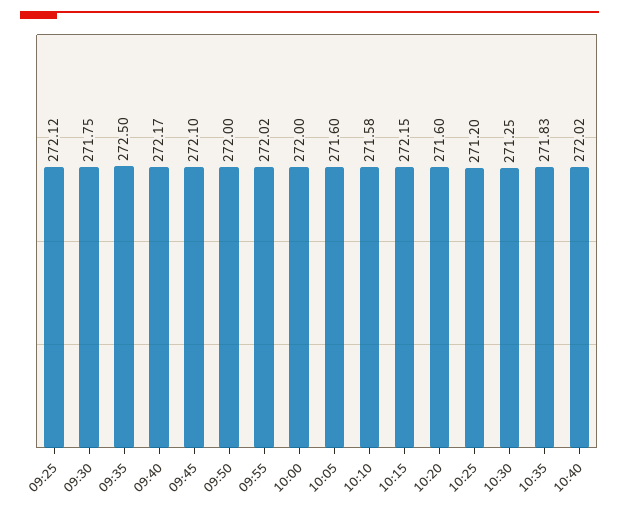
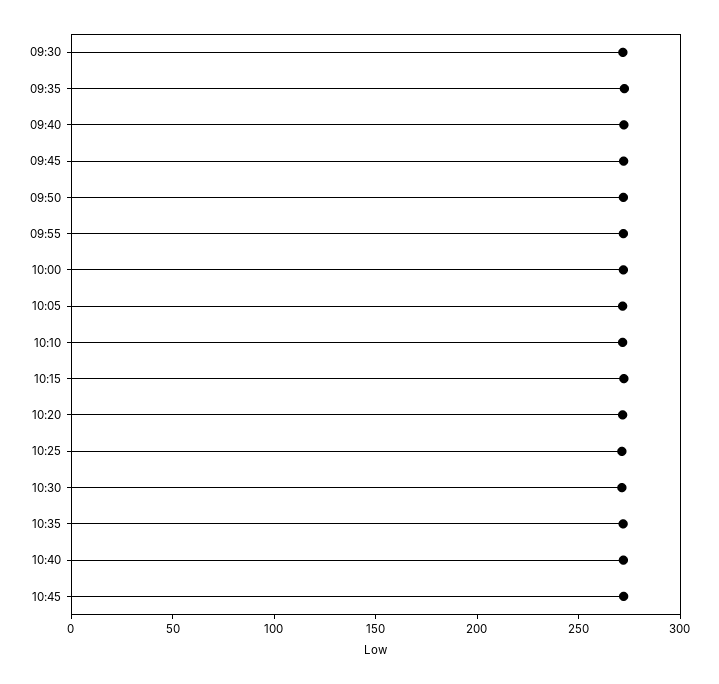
09:25: 272.12 -> none
10:45: none -> 270

